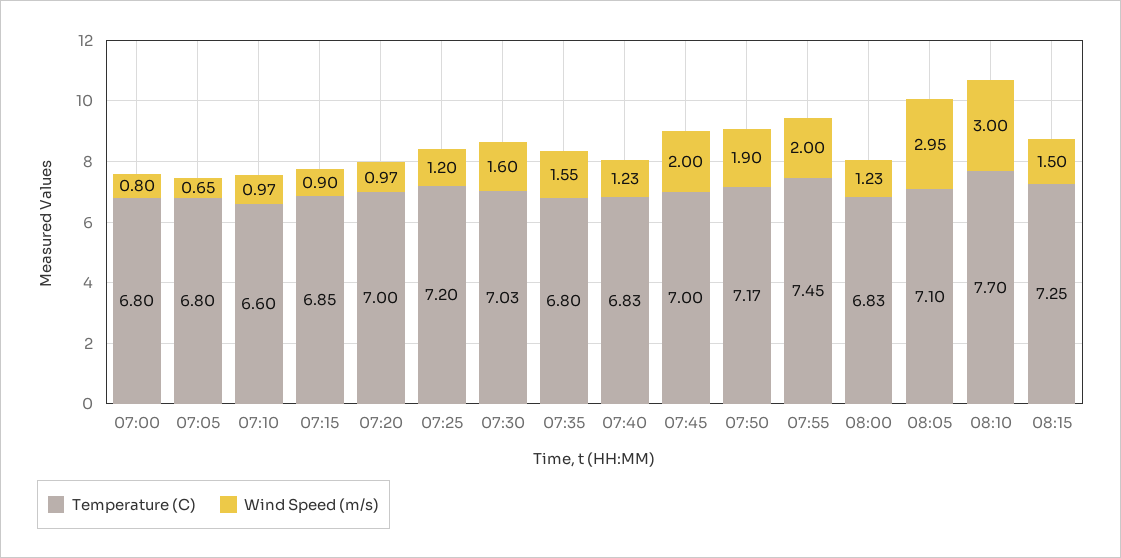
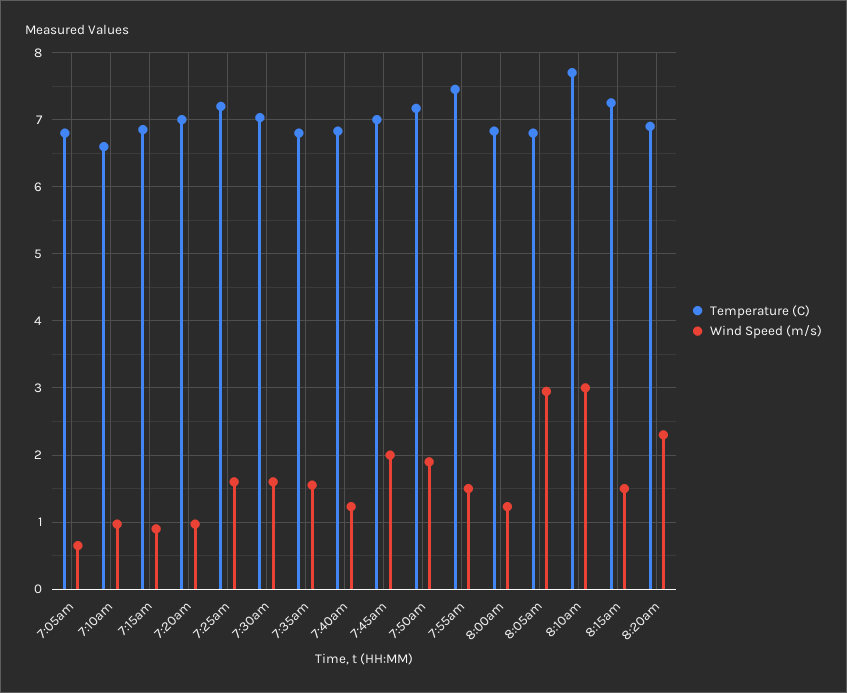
Temperature (C), 07:00: 6.8 -> none
Wind Speed (m/s), 07:00: 0.8 -> none
Wind Speed (m/s), 07:25: 1.2 -> 1.6
Wind Speed (m/s), 07:55: 2 -> 1.5
Temperature (C), 08:05: 7.1 -> 6.8
Temperature (C), 8:20am: none -> 6.9
Wind Speed (m/s), 8:20am: none -> 2.3

